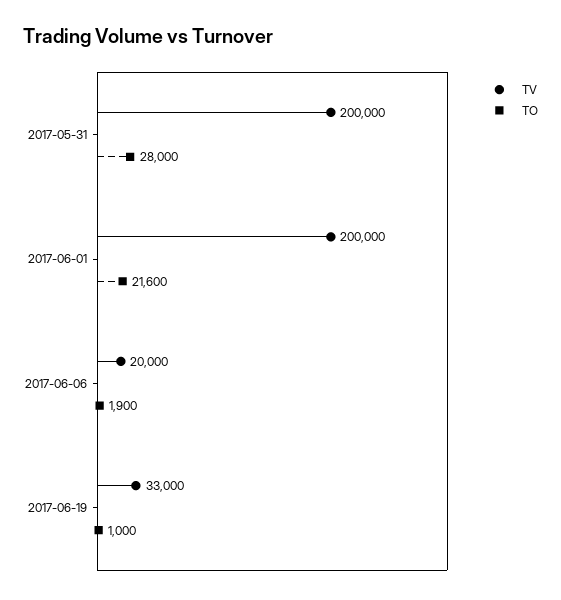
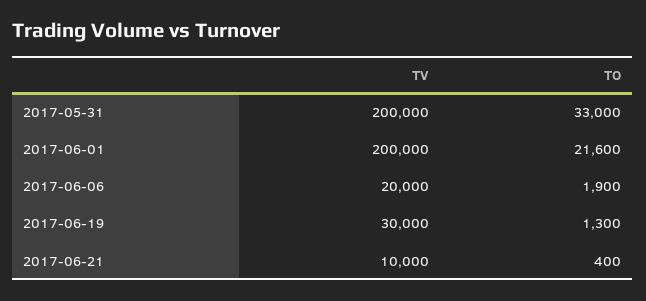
TO, 2017-05-31: 28000 -> 33000
TV, 2017-06-19: 33000 -> 30000
TO, 2017-06-19: 1000 -> 1300
TV, 2017-06-21: none -> 10000
TO, 2017-06-21: none -> 400

